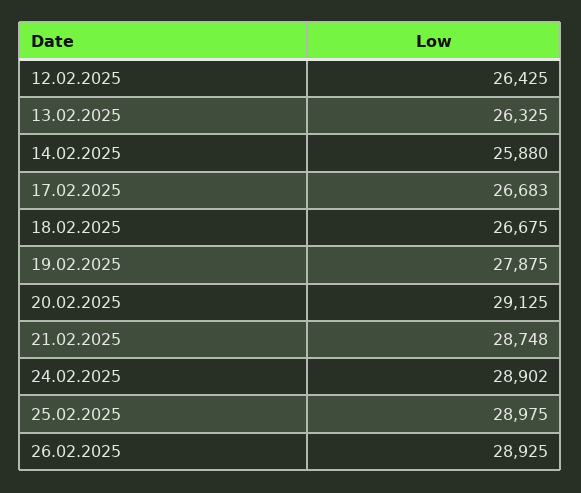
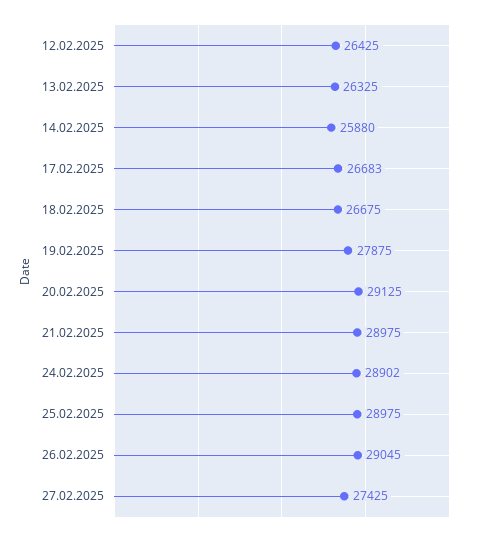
21.02.2025: 28748 -> 28975
26.02.2025: 28925 -> 29045
27.02.2025: none -> 27425

